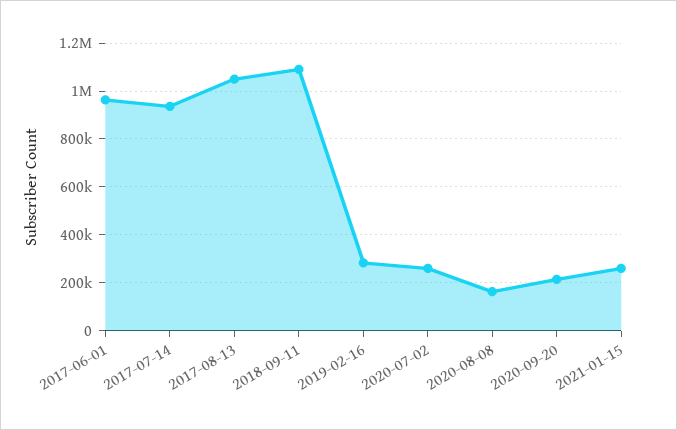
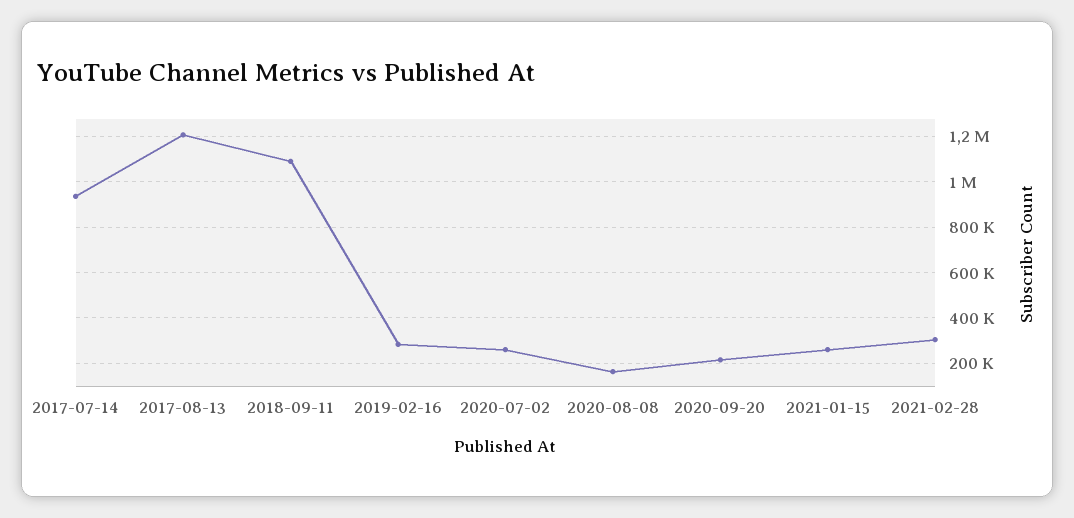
2017-06-01: 950000 -> none
2017-08-13: 1050000 -> 1200000
2021-02-28: none -> 300000

